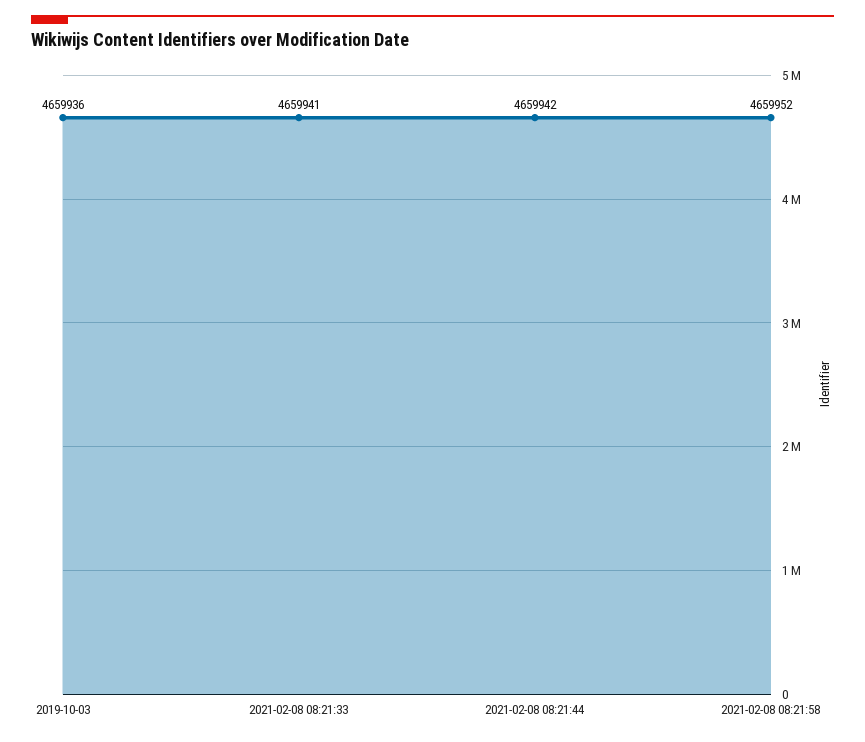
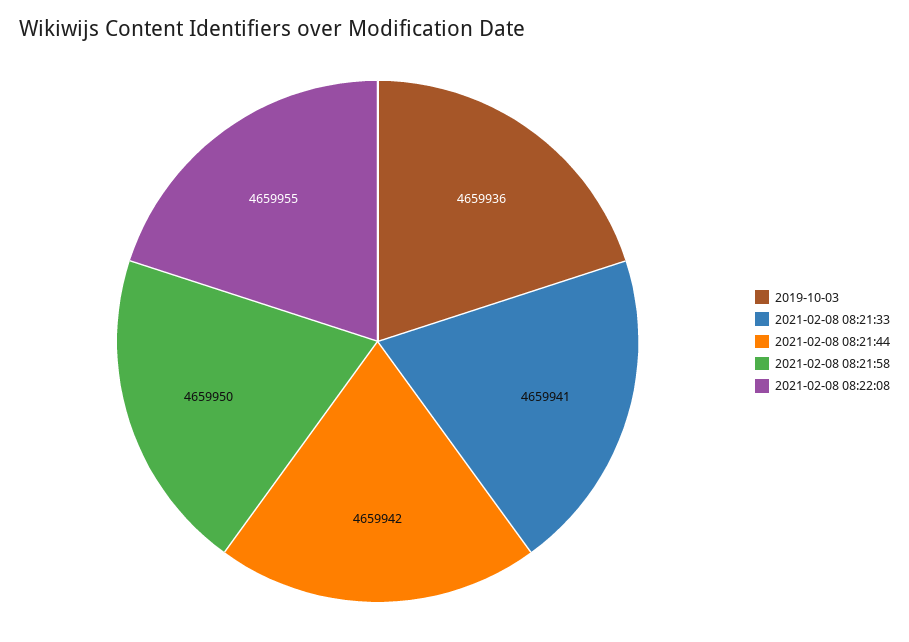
2021-02-08 08:21:58: 4659952 -> 4659950
2021-02-08 08:22:08: none -> 4659955

